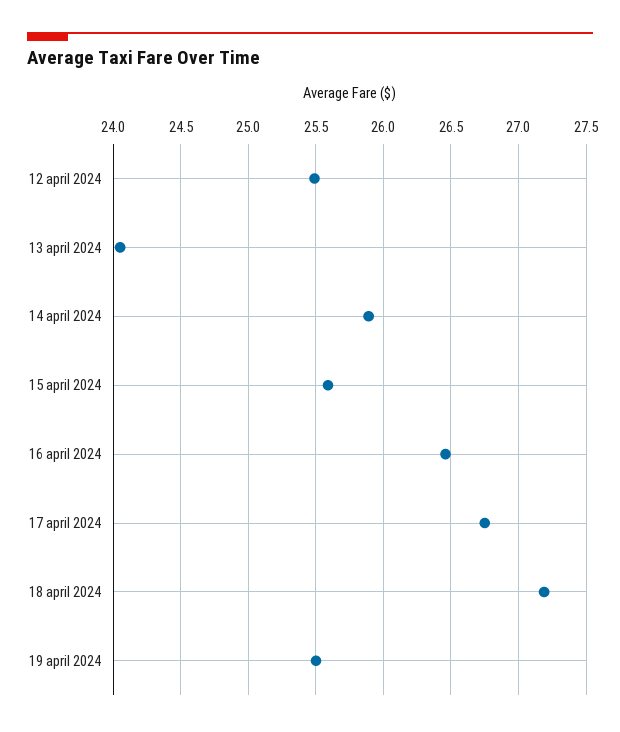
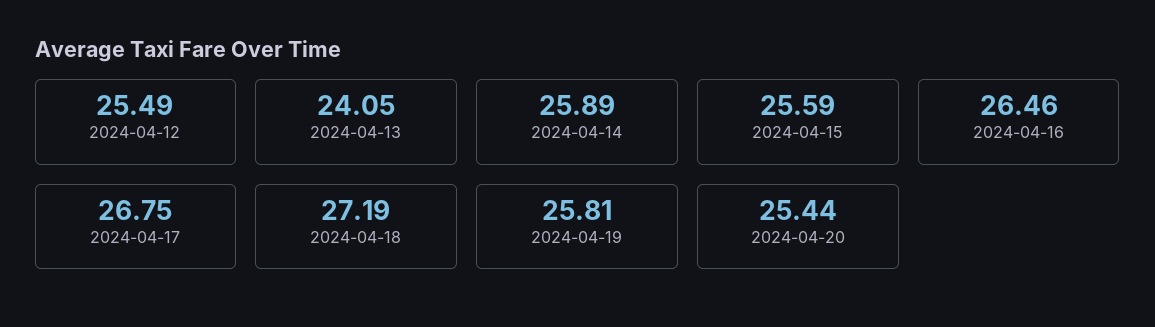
19 april 2024: 25.5 -> 25.81
2024-04-20: none -> 25.44

